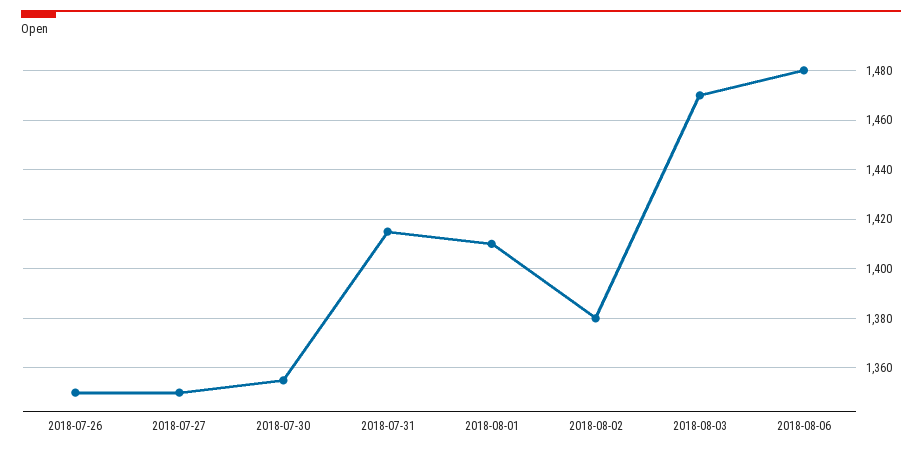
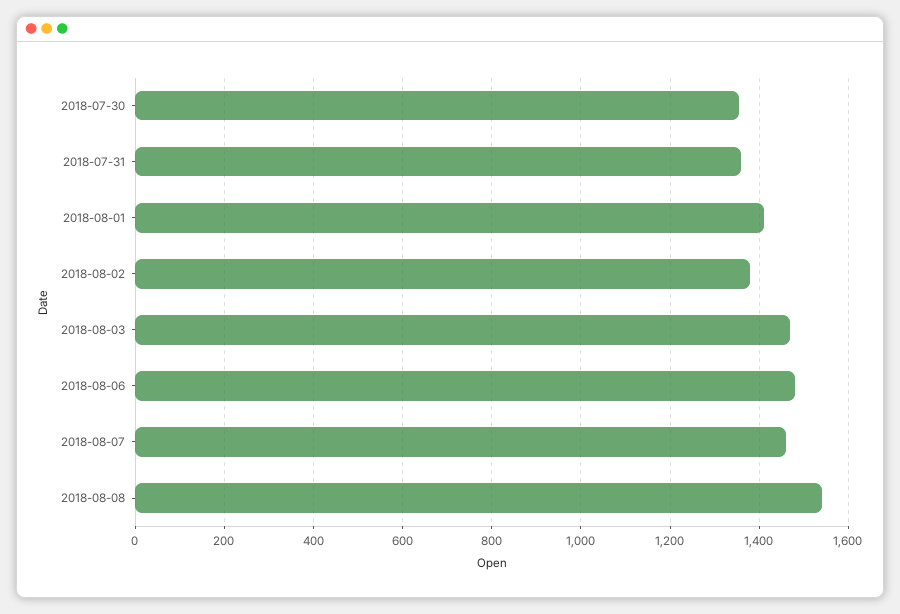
2018-07-26: 1350 -> none
2018-07-27: 1350 -> none
2018-07-31: 1415 -> 1360
2018-08-07: none -> 1460
2018-08-08: none -> 1540

